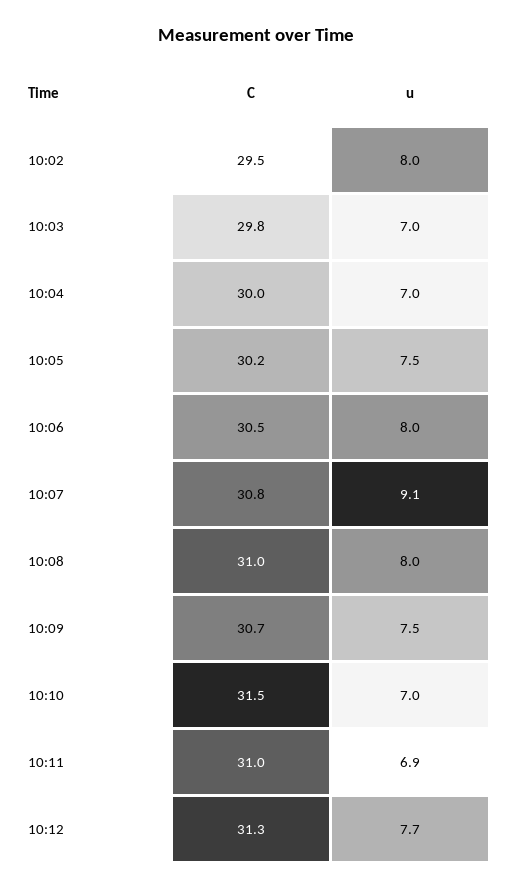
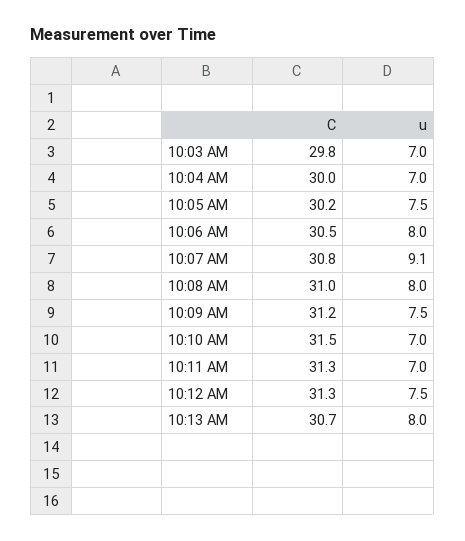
C, 10:02: 29.5 -> none
u, 10:02: 8 -> none
C, 10:09: 30.7 -> 31.2
C, 10:11: 31 -> 31.3
u, 10:11: 6.9 -> 7
u, 10:12: 7.7 -> 7.5
C, 10:13 AM: none -> 30.7
u, 10:13 AM: none -> 8

